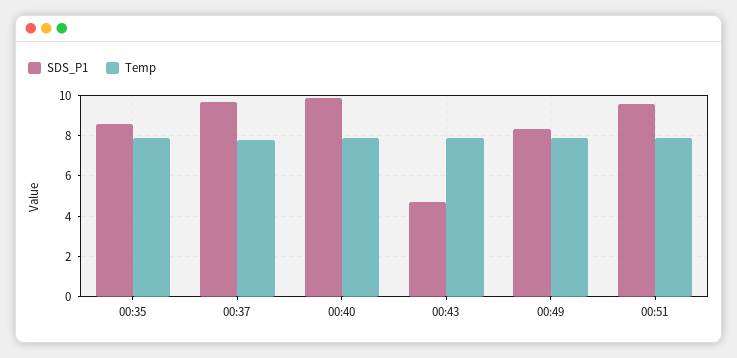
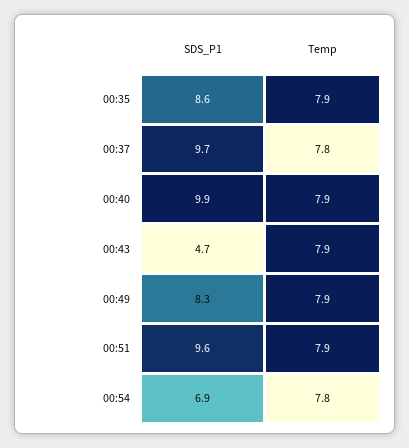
SDS_P1, 00:54: none -> 6.9
Temp, 00:54: none -> 7.8

